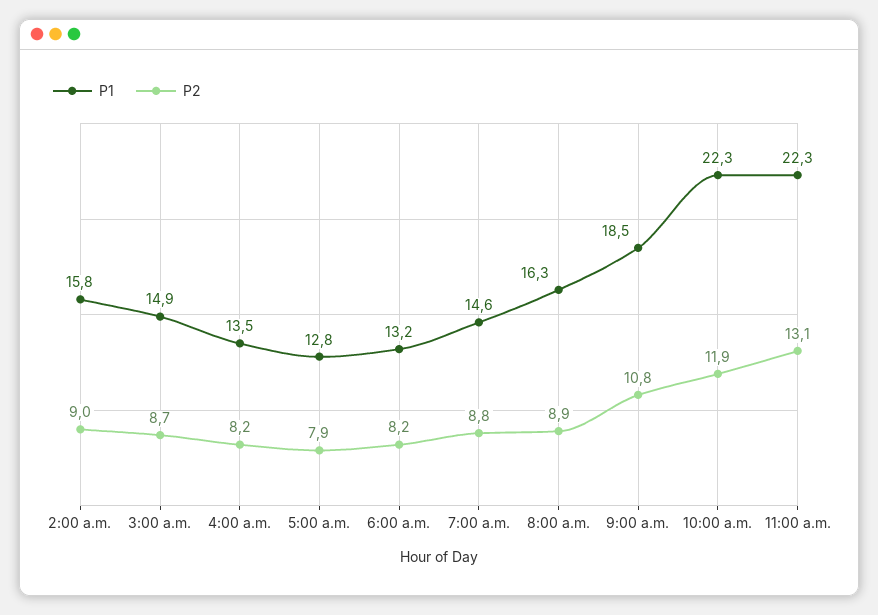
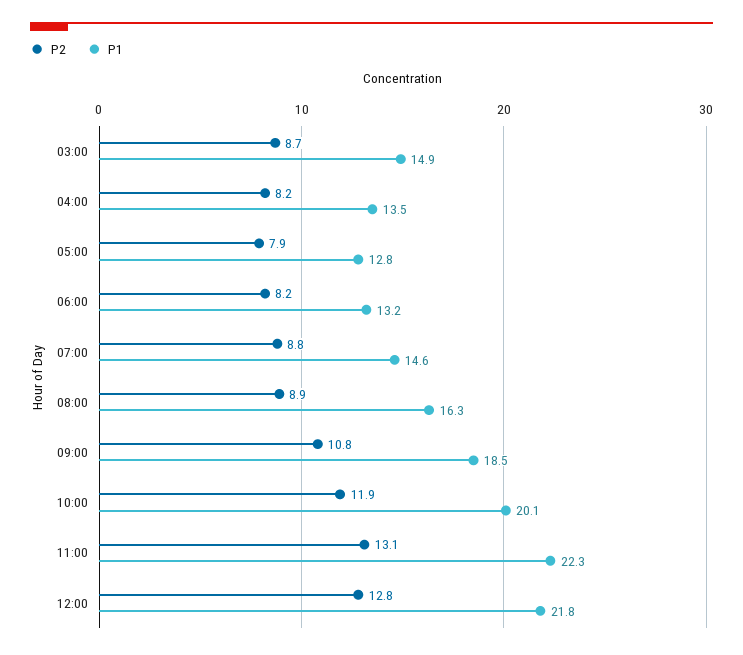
P1, 2:00 a.m.: 15.8 -> none
P2, 2:00 a.m.: 9 -> none
P1, 10:00 a.m.: 22.3 -> 20.1
P2, 12:00: none -> 12.8
P1, 12:00: none -> 21.8

